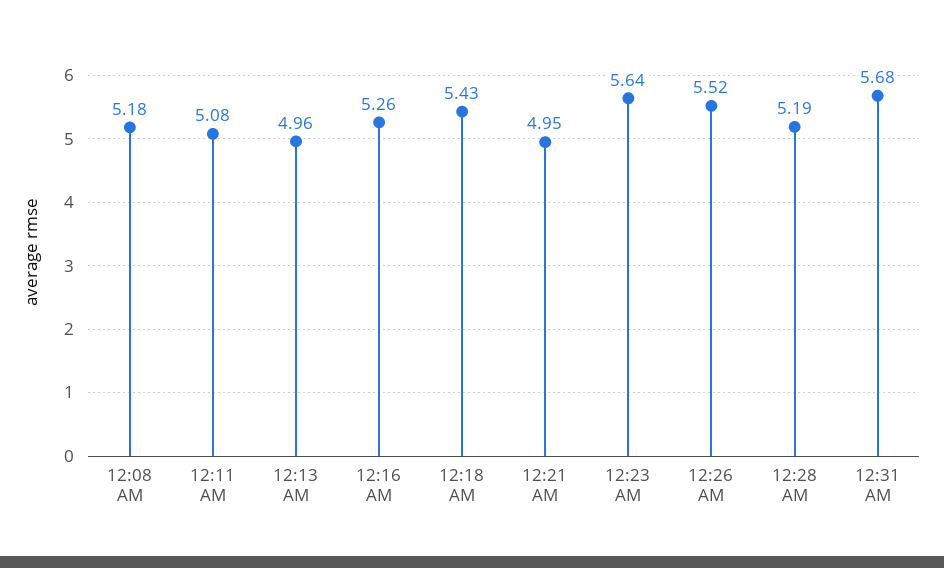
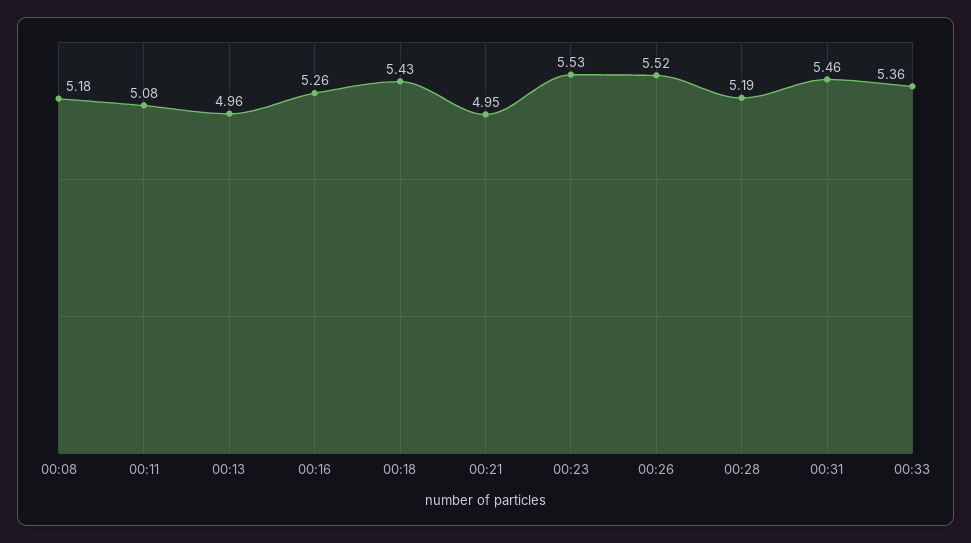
12:23 AM: 5.64 -> 5.53
12:31 AM: 5.68 -> 5.46
00:33: none -> 5.36

